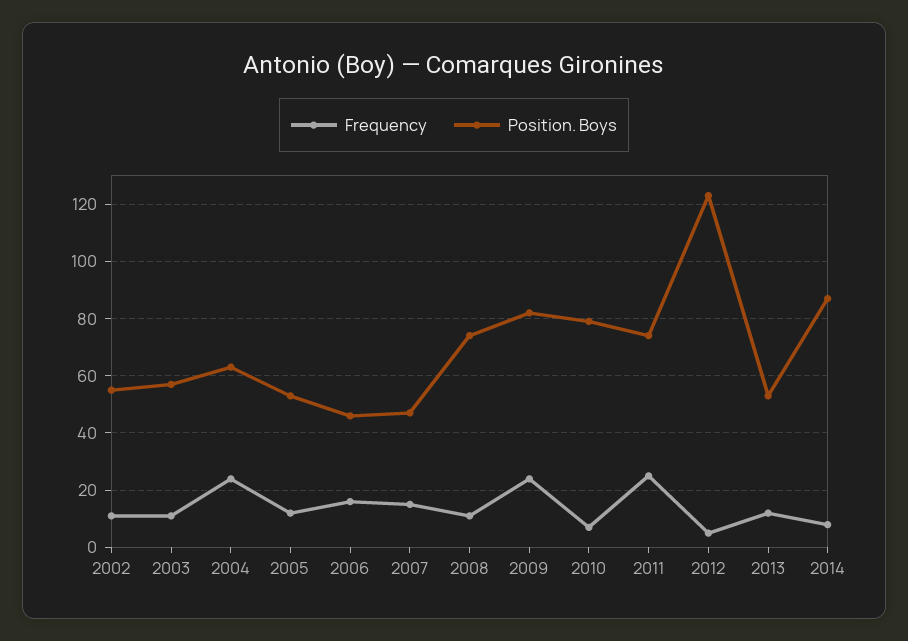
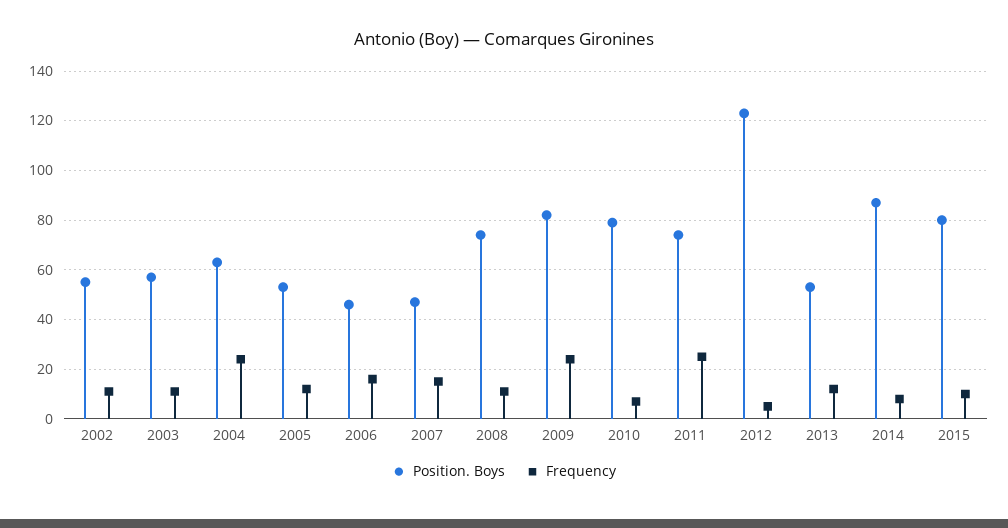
Position. Boys, 2015: none -> 80
Frequency, 2015: none -> 10

